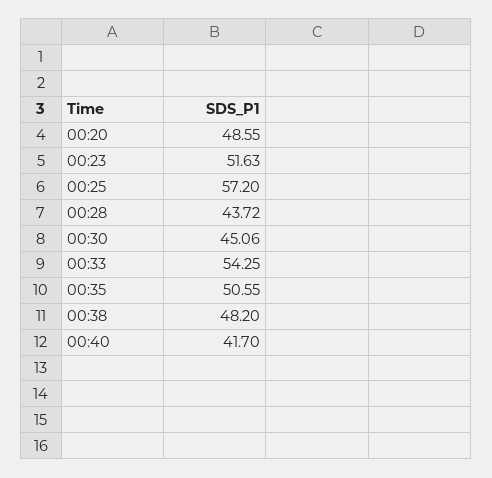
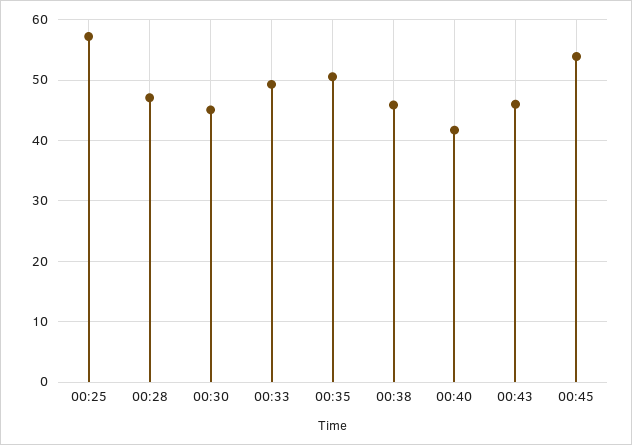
00:20: 48.55 -> none
00:23: 51.63 -> none
00:28: 43.72 -> 47
00:33: 54.25 -> 49
00:38: 48.2 -> 46
00:43: none -> 46
00:45: none -> 54

